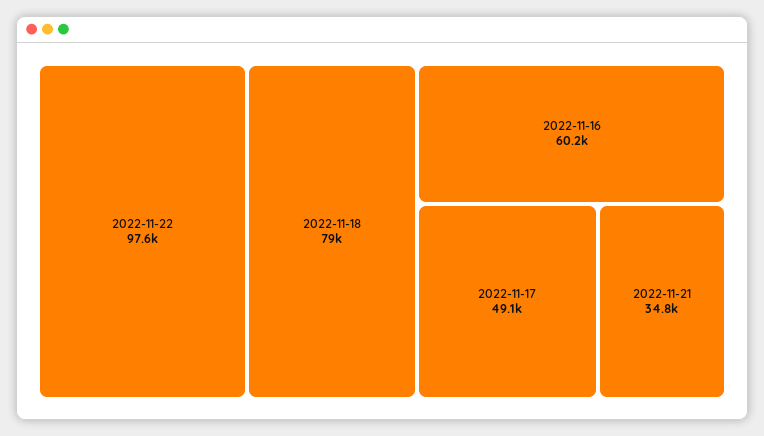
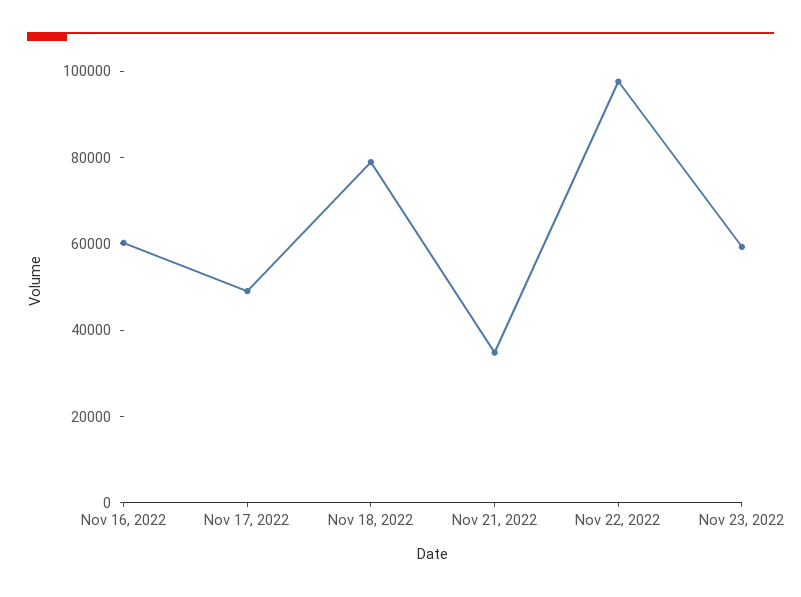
Nov 23, 2022: none -> 60000

